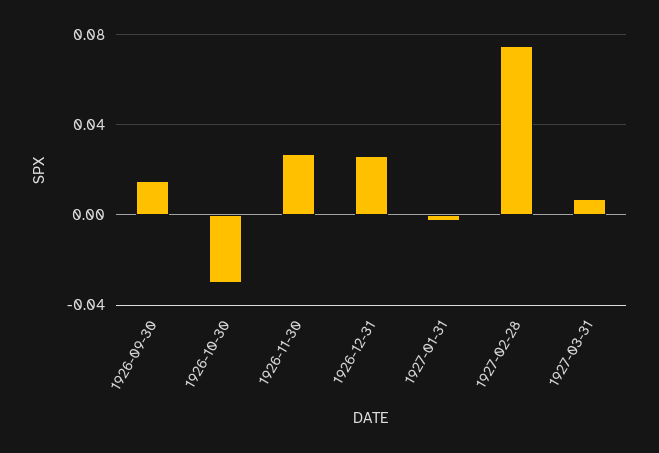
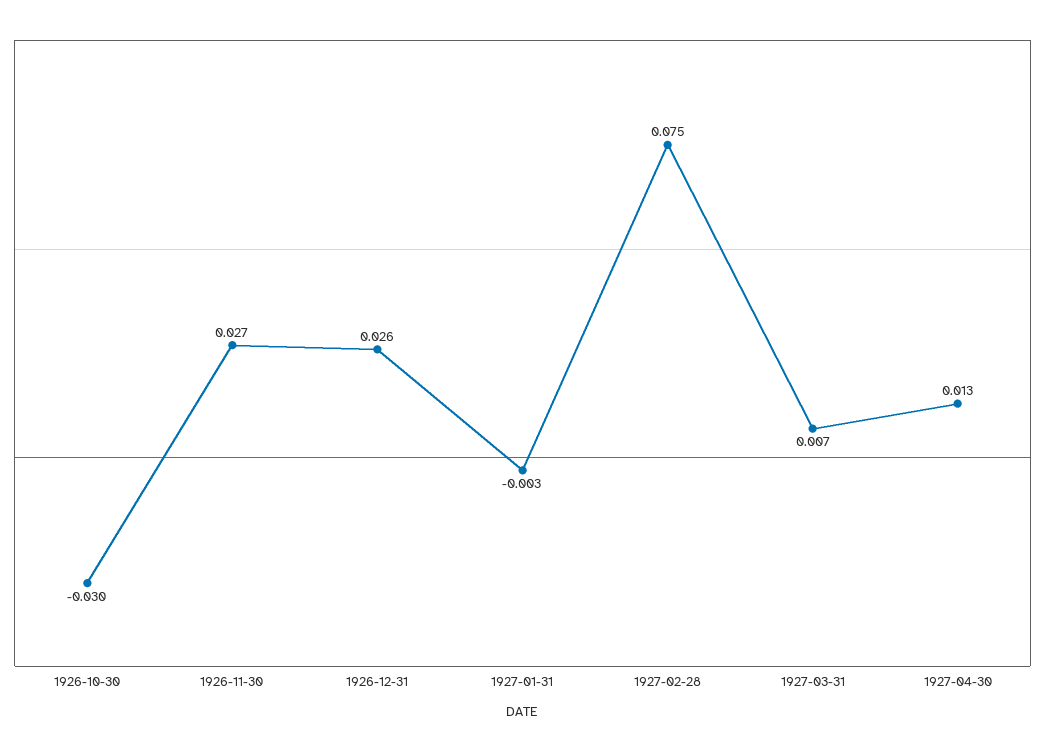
1926-09-30: 0.015 -> none
1927-04-30: none -> 0.013

